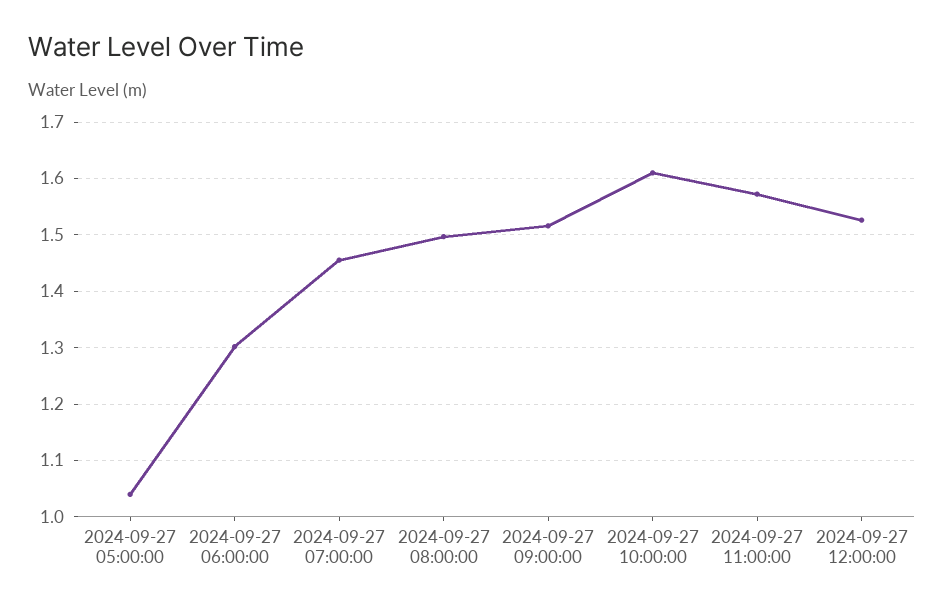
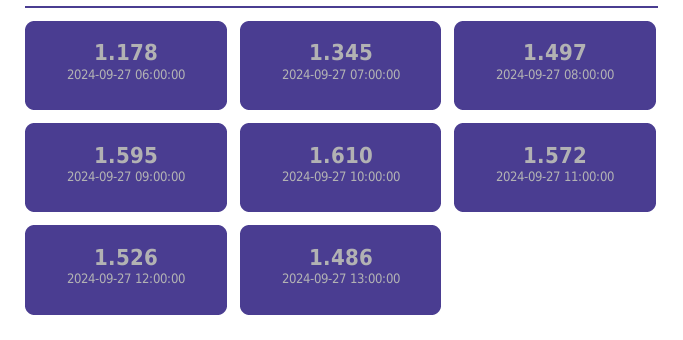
2024-09-27 05:00:00: 1.04 -> none
2024-09-27 06:00:00: 1.3 -> 1.178
2024-09-27 07:00:00: 1.46 -> 1.345
2024-09-27 09:00:00: 1.52 -> 1.595
2024-09-27 13:00:00: none -> 1.486

